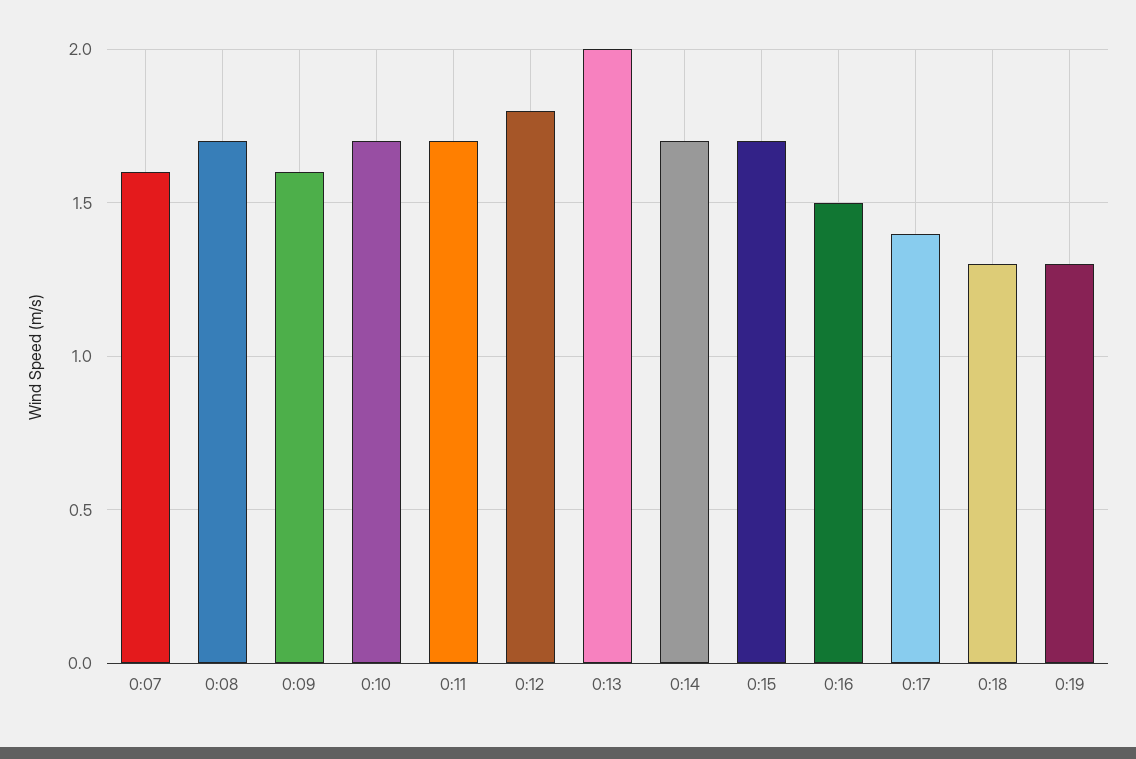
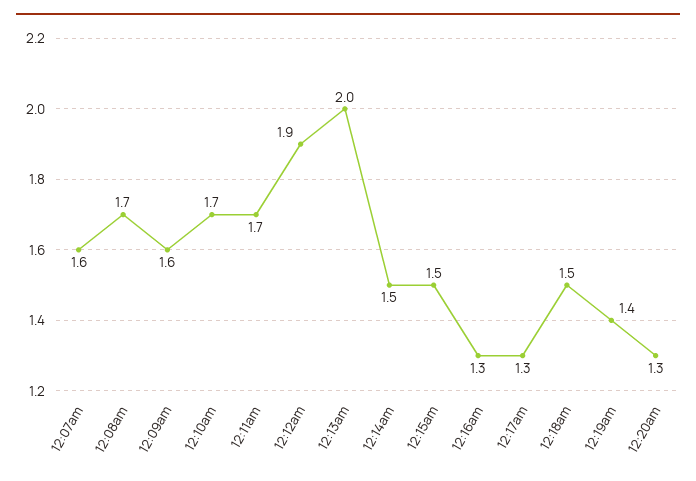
0:12: 1.8 -> 1.9
0:14: 1.7 -> 1.5
0:15: 1.7 -> 1.5
0:16: 1.5 -> 1.3
0:17: 1.4 -> 1.3
0:18: 1.3 -> 1.5
0:19: 1.3 -> 1.4
12:20am: none -> 1.3

